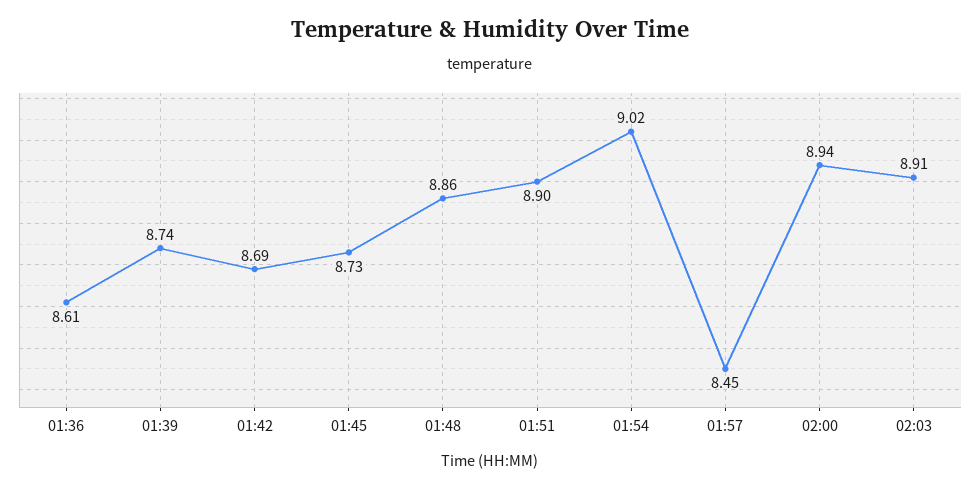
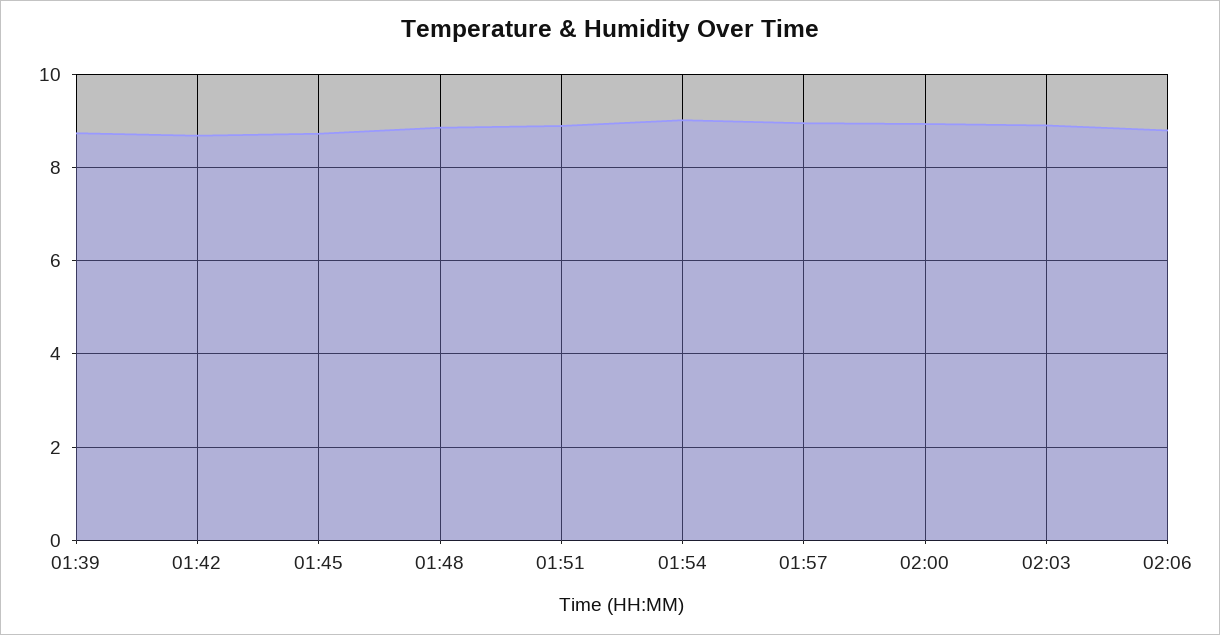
01:36: 8.61 -> none
01:57: 8.45 -> 9
02:06: none -> 8.8

